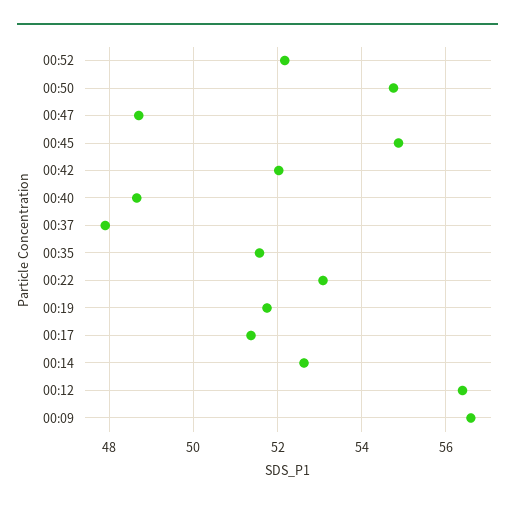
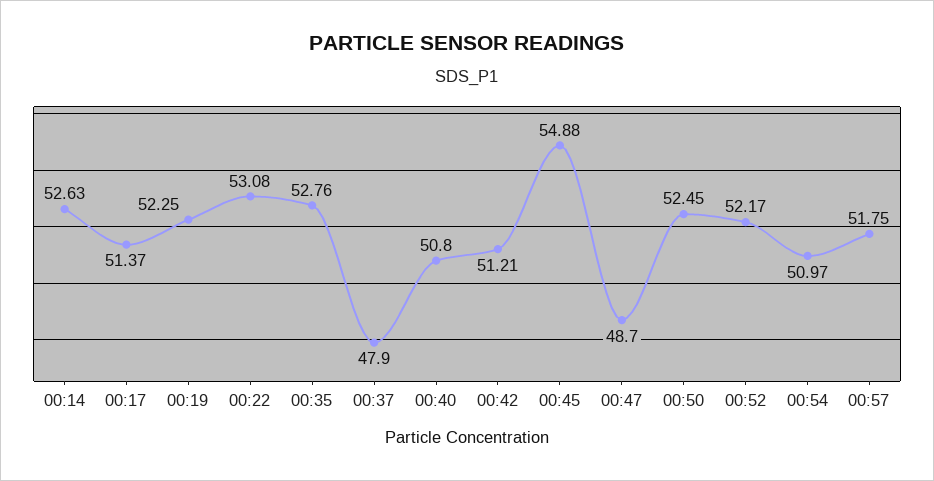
00:50: 54.8 -> 52.45
00:42: 52 -> 51.21
00:40: 48.6 -> 50.8
00:35: 51.6 -> 52.76
00:19: 51.8 -> 52.25
00:12: 56.4 -> none
00:09: 56.6 -> none
00:54: none -> 50.97
00:57: none -> 51.75

